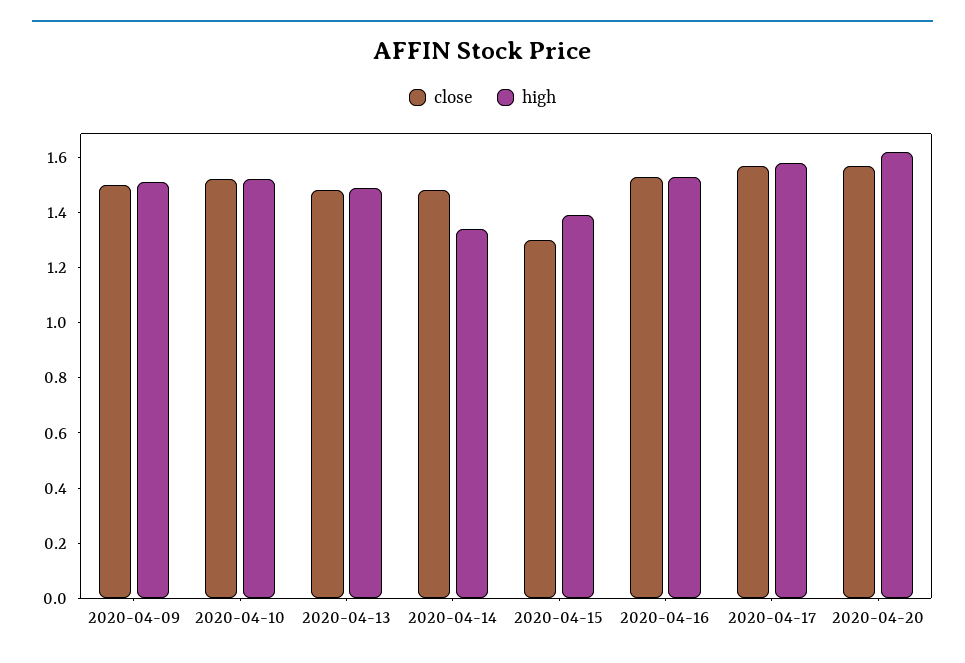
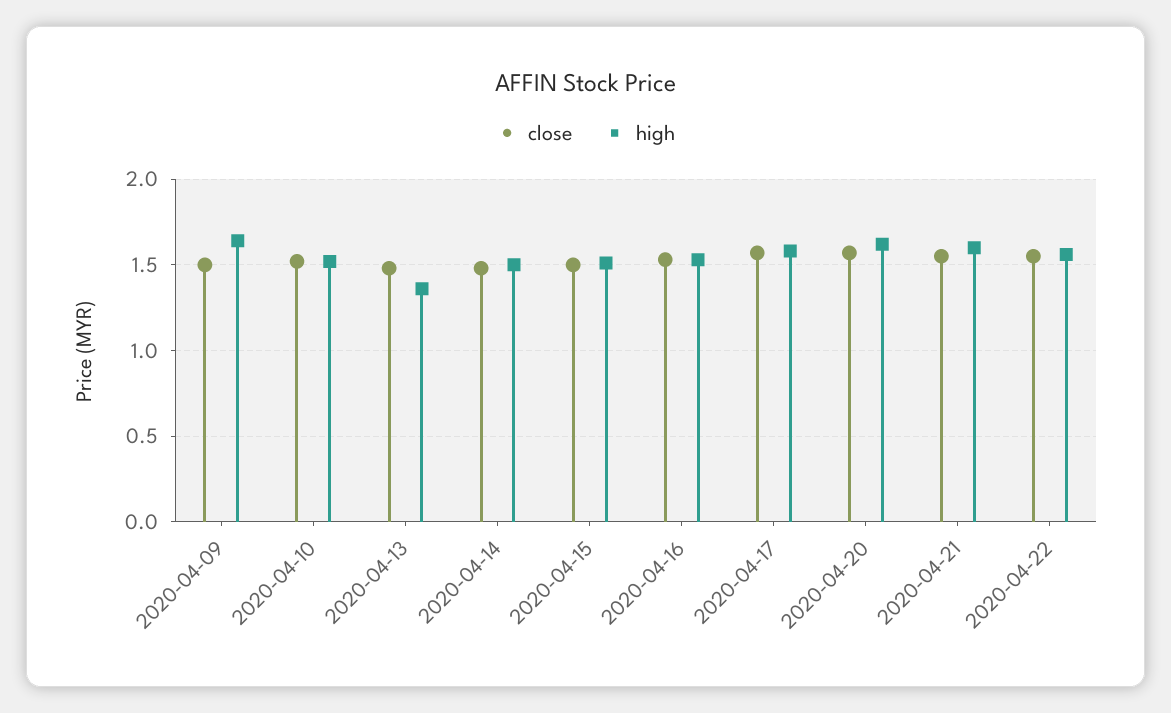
high, 2020-04-09: 1.5 -> 1.65
high, 2020-04-13: 1.5 -> 1.35
high, 2020-04-14: 1.35 -> 1.5
close, 2020-04-15: 1.3 -> 1.5
high, 2020-04-15: 1.4 -> 1.5
close, 2020-04-21: none -> 1.55
high, 2020-04-21: none -> 1.6
close, 2020-04-22: none -> 1.55
high, 2020-04-22: none -> 1.55

